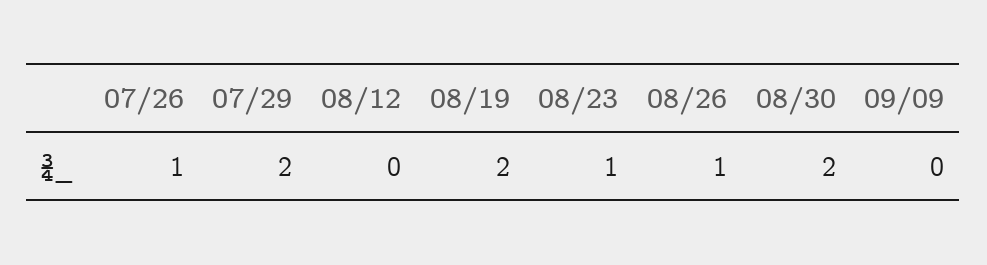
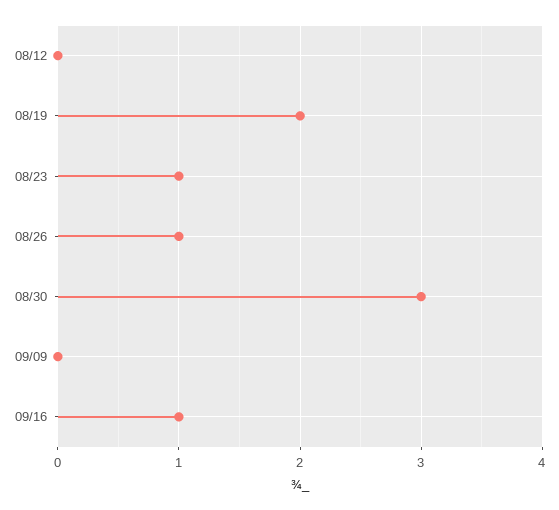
07/26: 1 -> none
07/29: 2 -> none
08/30: 2 -> 3
09/16: none -> 1

